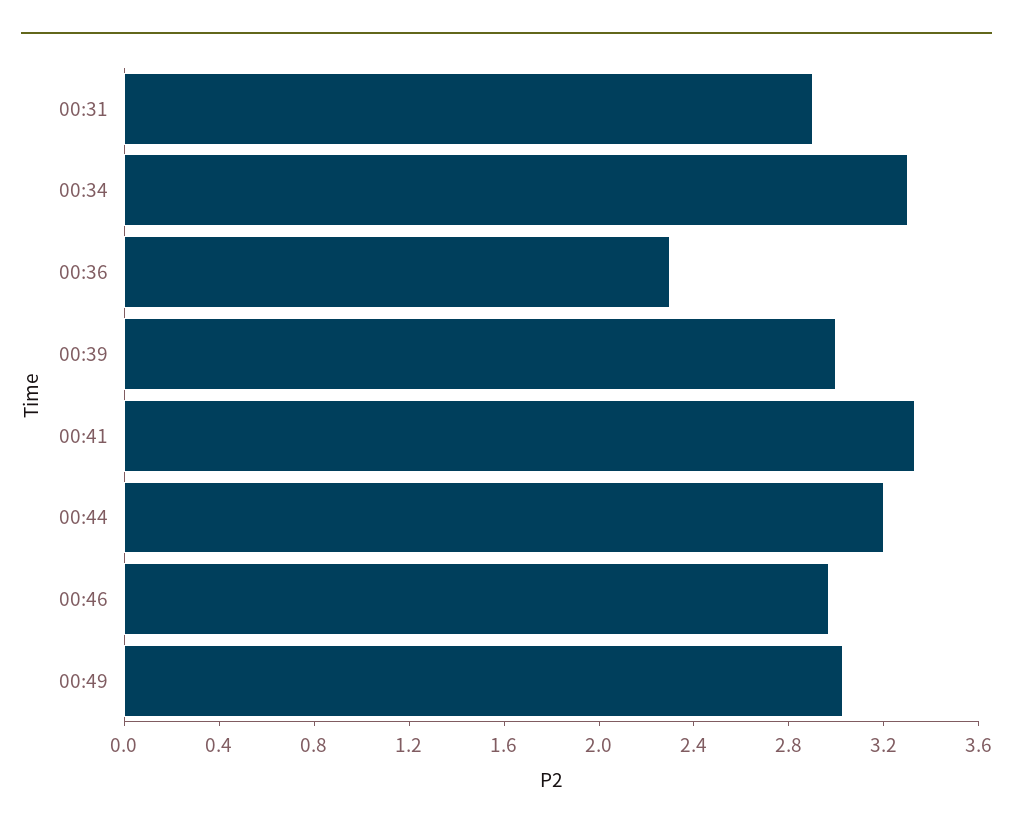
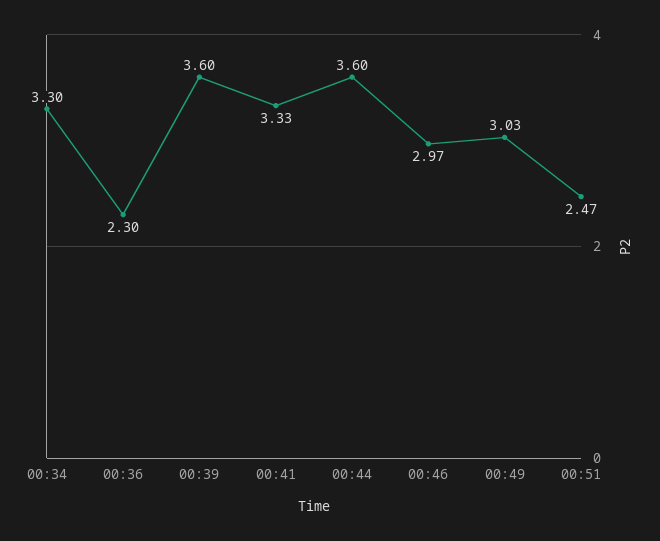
00:31: 2.9 -> none
00:39: 3 -> 3.6
00:44: 3.2 -> 3.6
00:51: none -> 2.47

